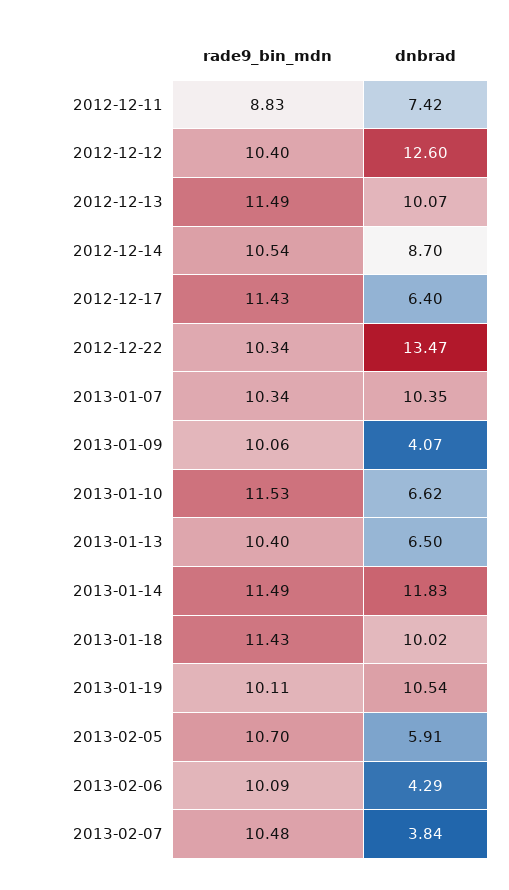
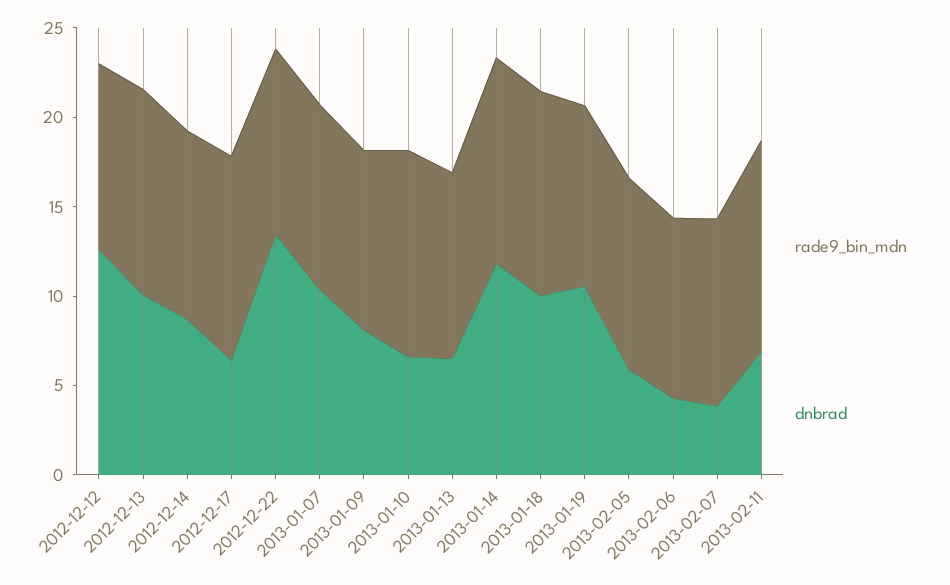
rade9_bin_mdn, 2012-12-11: 8.83 -> none
dnbrad, 2012-12-11: 7.42 -> none
dnbrad, 2013-01-09: 4.07 -> 8
rade9_bin_mdn, 2013-02-11: none -> 12
dnbrad, 2013-02-11: none -> 7

